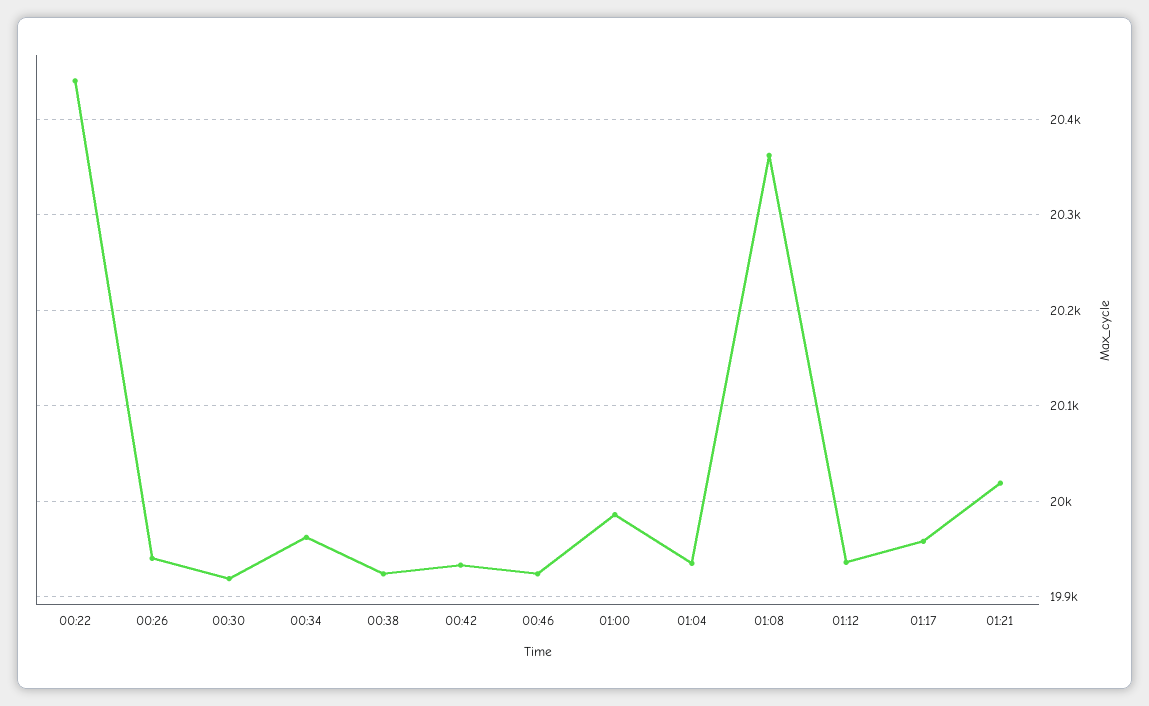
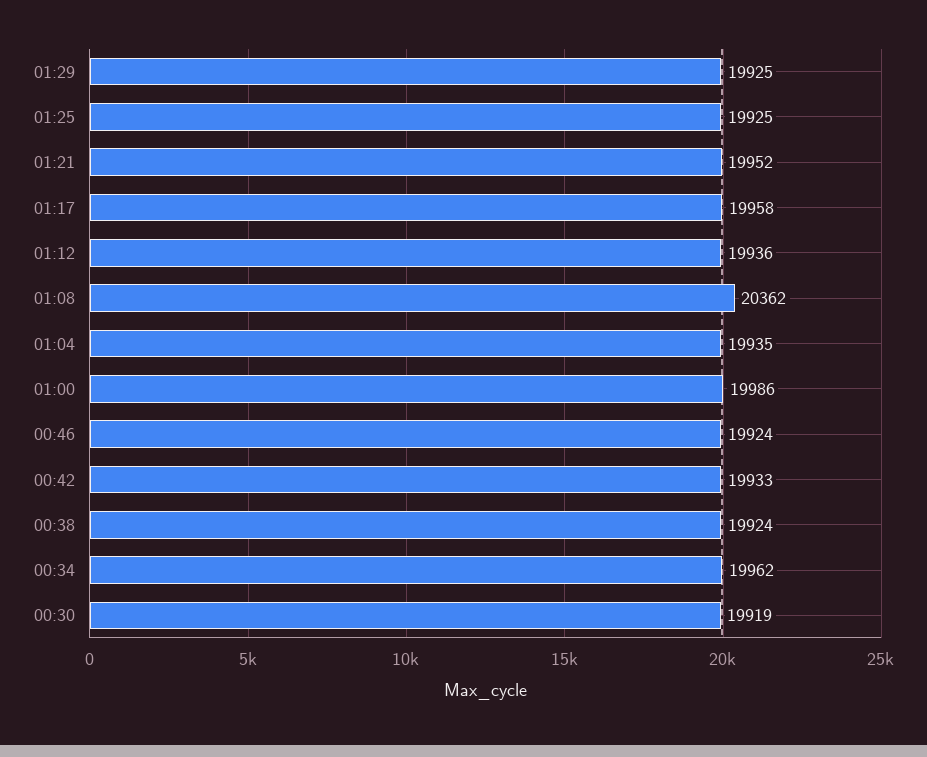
00:22: 20440 -> none
00:26: 19940 -> none
01:21: 20020 -> 19952
01:29: none -> 19925
01:25: none -> 19925

